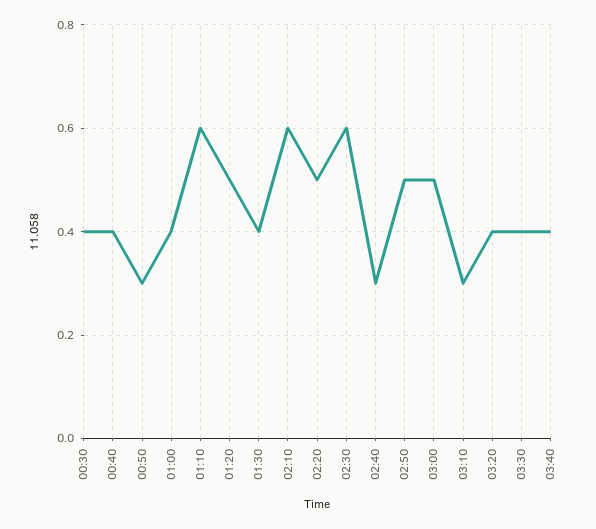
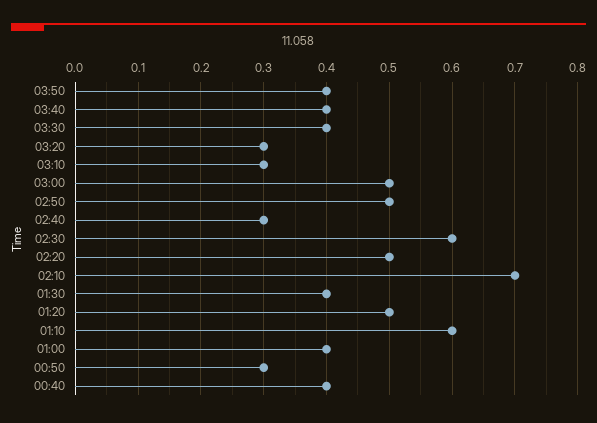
00:30: 0.4 -> none
02:10: 0.6 -> 0.7
03:20: 0.4 -> 0.3
03:50: none -> 0.4

